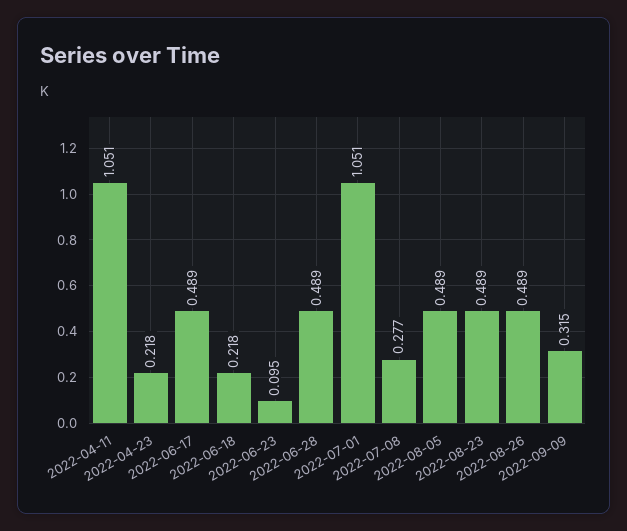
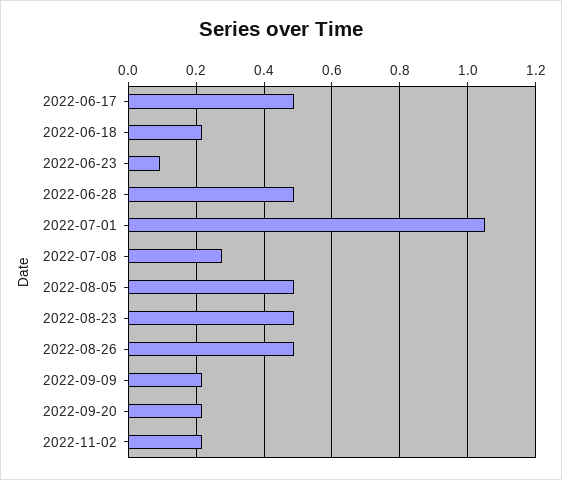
2022-04-11: 1.051 -> none
2022-04-23: 0.218 -> none
2022-09-09: 0.315 -> 0.22
2022-09-20: none -> 0.22
2022-11-02: none -> 0.22

